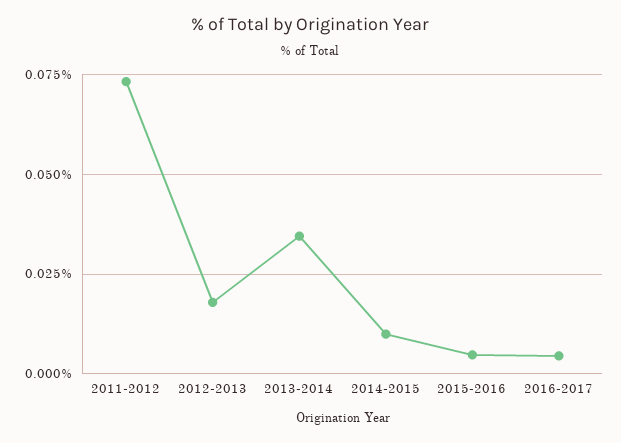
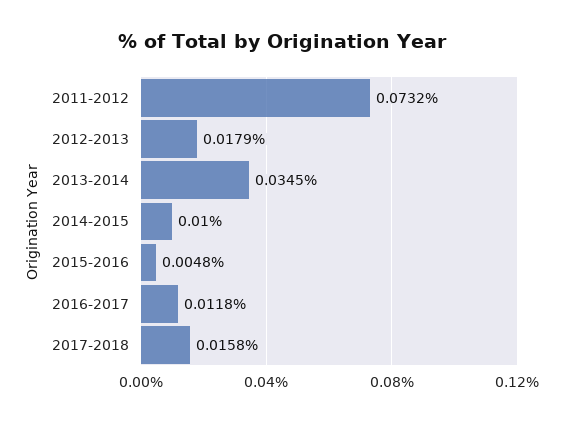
2016-2017: 0.005 -> 0.0118
2017-2018: none -> 0.0158

